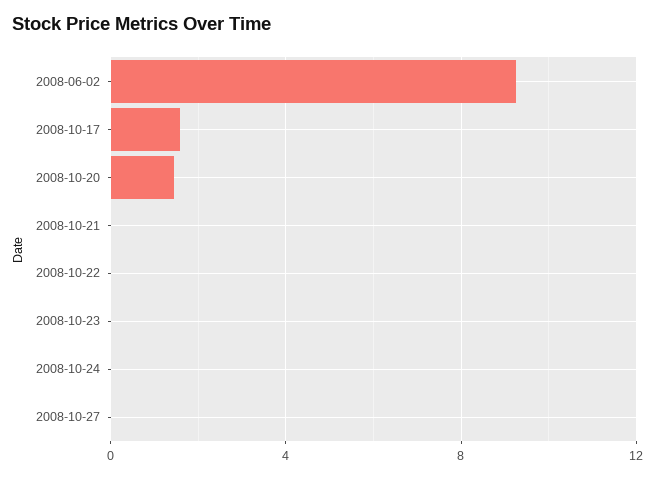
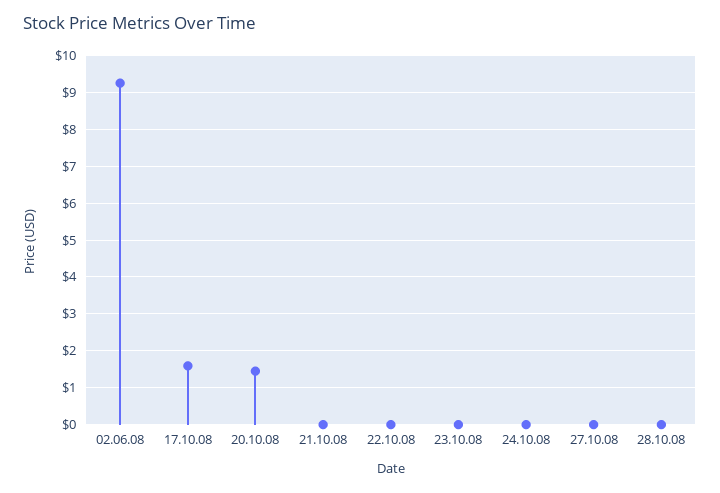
28.10.08: none -> 0

